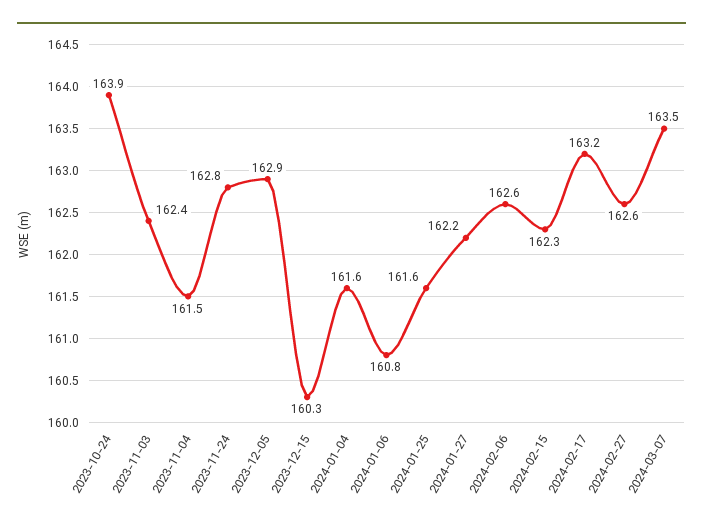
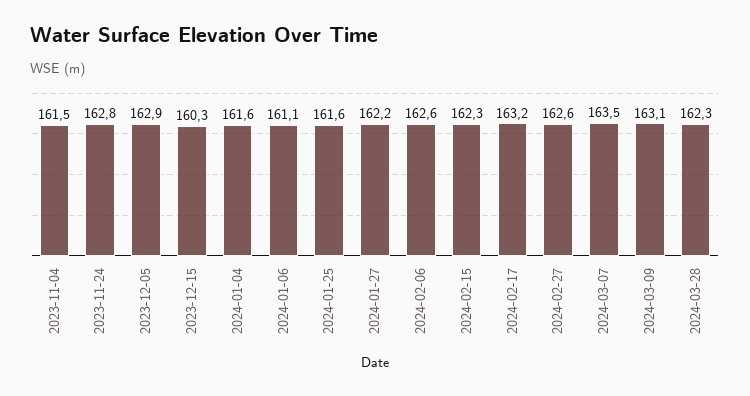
2023-10-24: 163.9 -> none
2023-11-03: 162.4 -> none
2024-01-06: 160.8 -> 161.1
2024-03-09: none -> 163.1
2024-03-28: none -> 162.3

